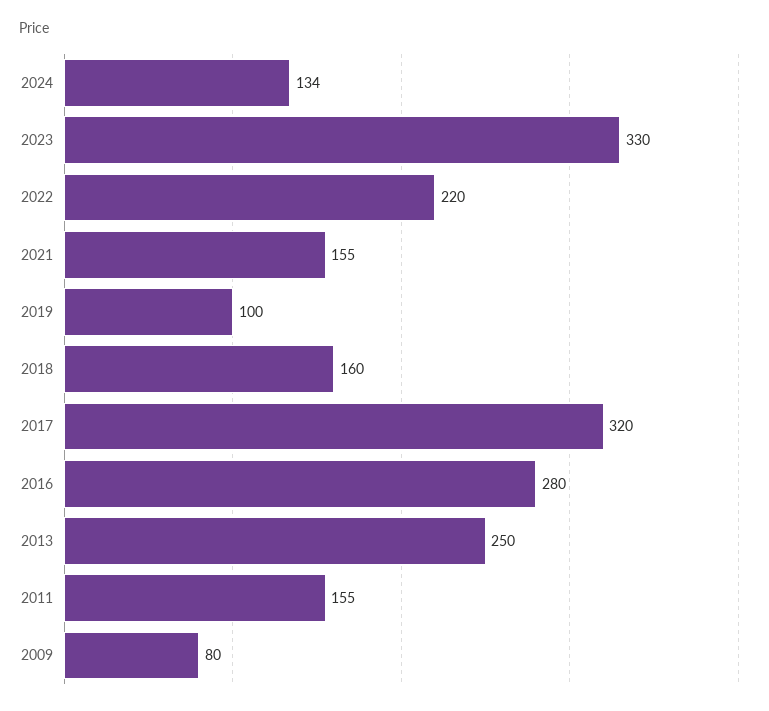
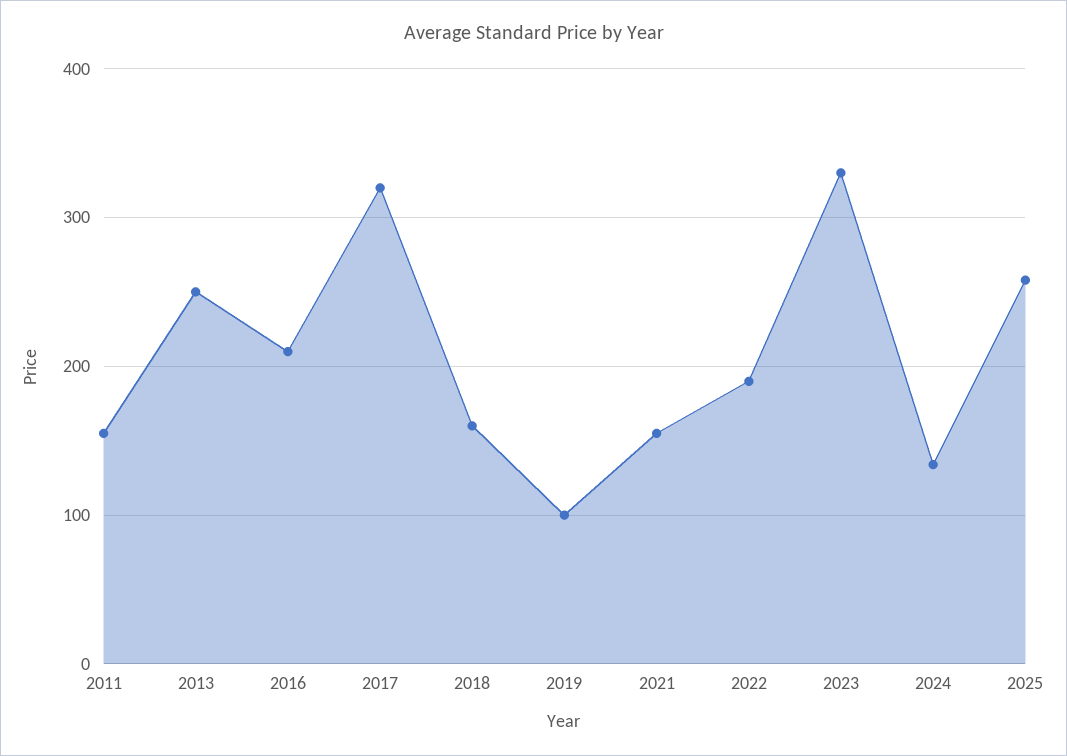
2022: 220 -> 190
2016: 280 -> 210
2009: 80 -> none
2025: none -> 260

